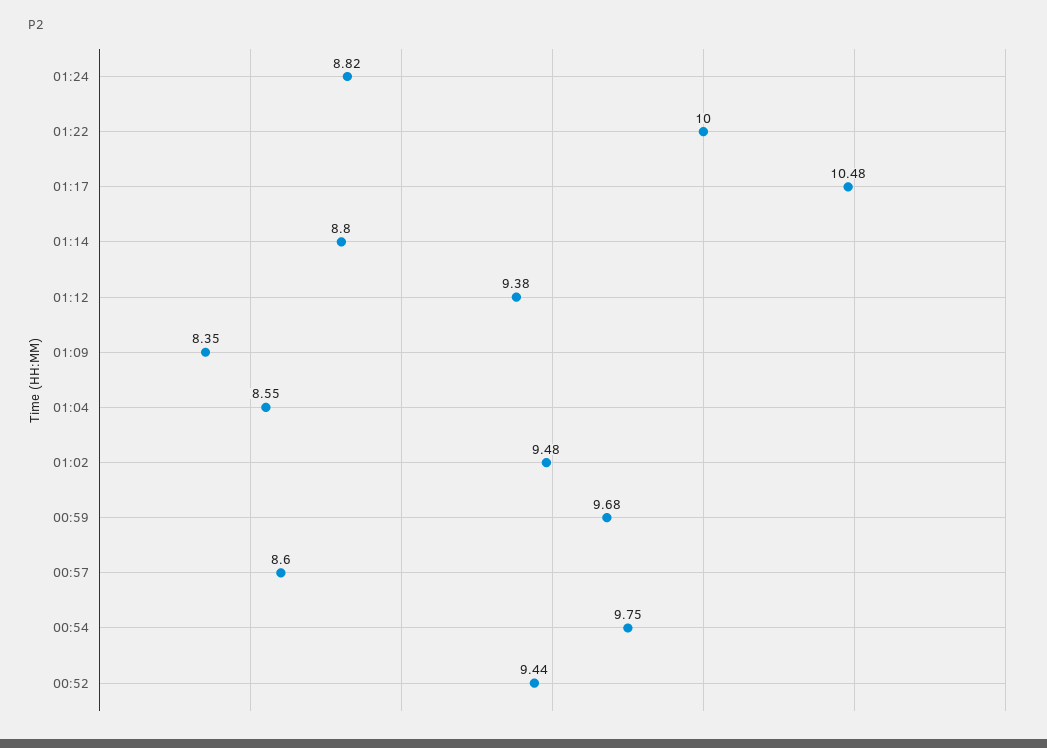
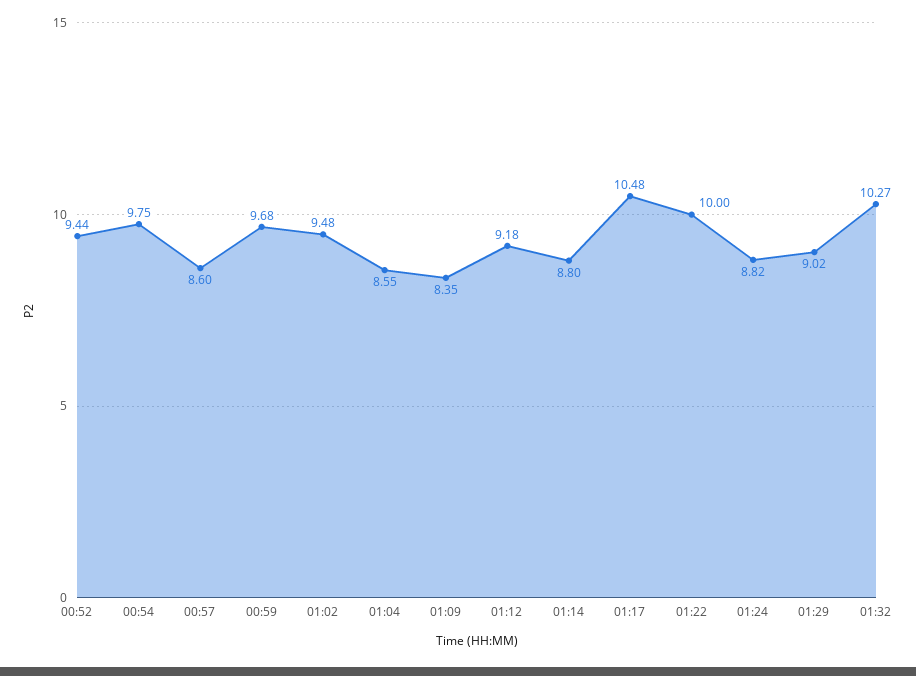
01:12: 9.38 -> 9.18
01:29: none -> 9.02
01:32: none -> 10.27

